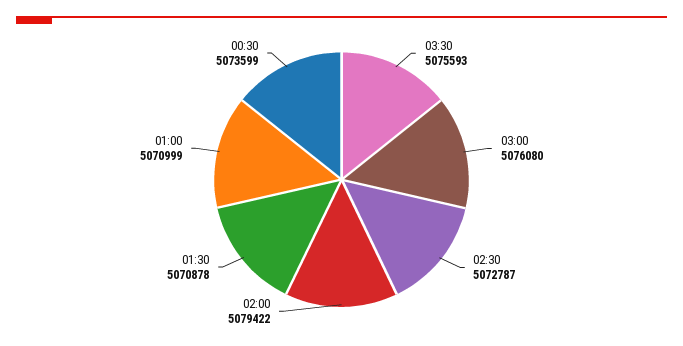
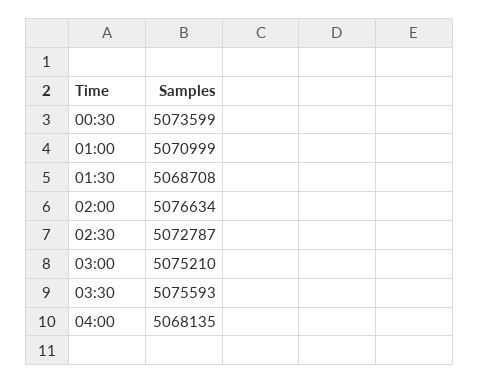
03:00: 5076080 -> 5075210
02:00: 5079422 -> 5076634
01:30: 5070878 -> 5068708
04:00: none -> 5068135

